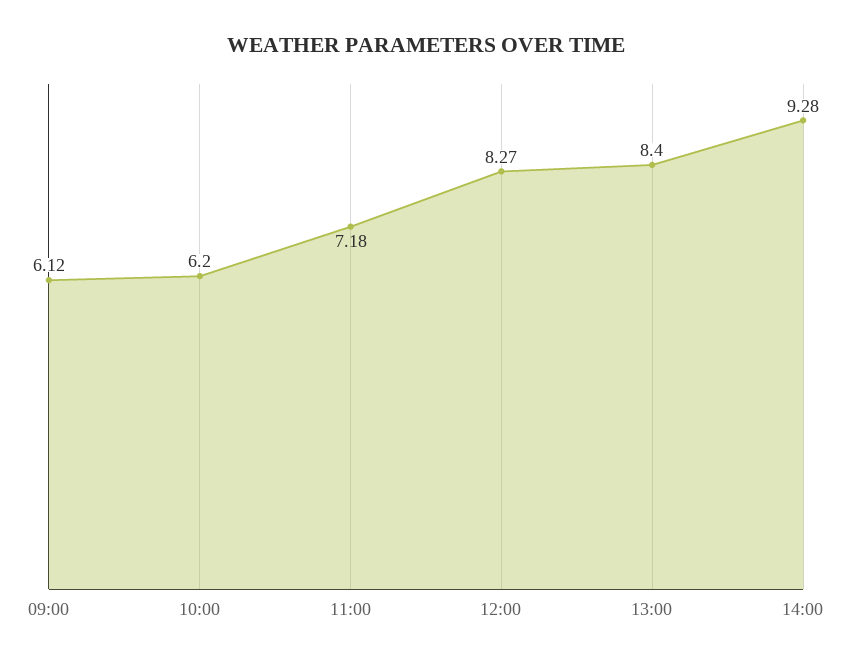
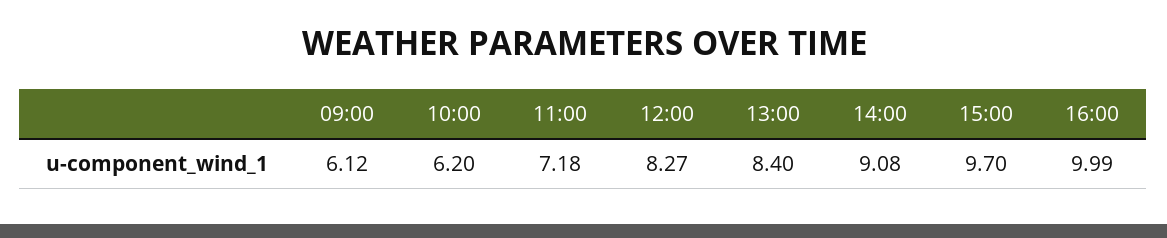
14:00: 9.28 -> 9.08
15:00: none -> 9.7
16:00: none -> 9.99

